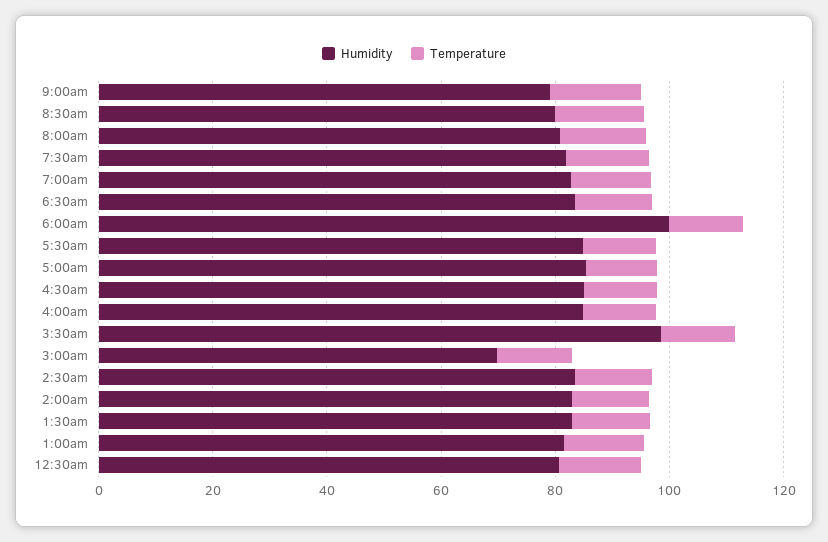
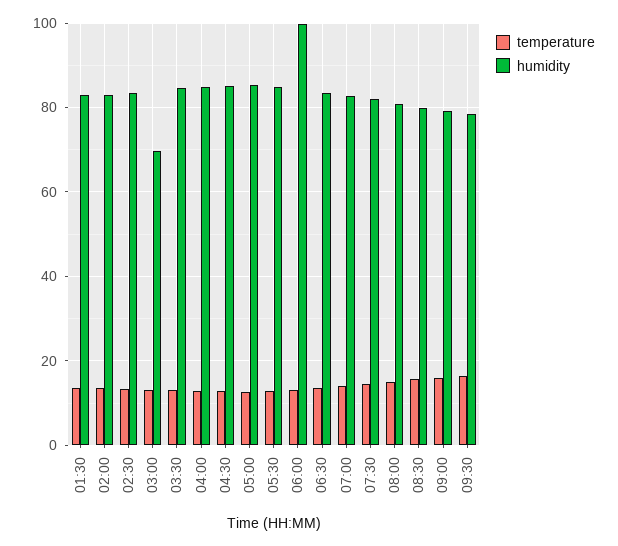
Humidity, 3:30am: 100 -> 84
Humidity, 1:00am: 80 -> none
Temperature, 1:00am: 15 -> none
Humidity, 12:30am: 80 -> none
Temperature, 12:30am: 15 -> none
Temperature, 09:30: none -> 16
Humidity, 09:30: none -> 78

